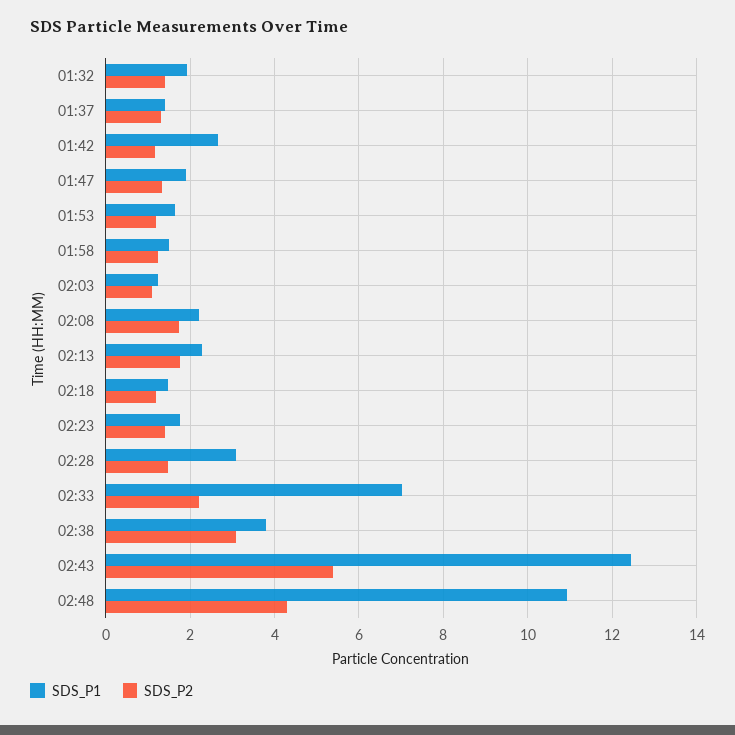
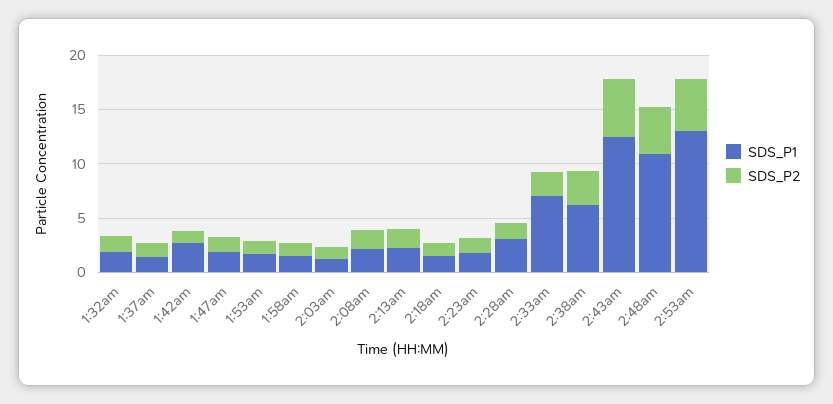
SDS_P1, 02:38: 3.8 -> 6
SDS_P1, 2:53am: none -> 13
SDS_P2, 2:53am: none -> 5

